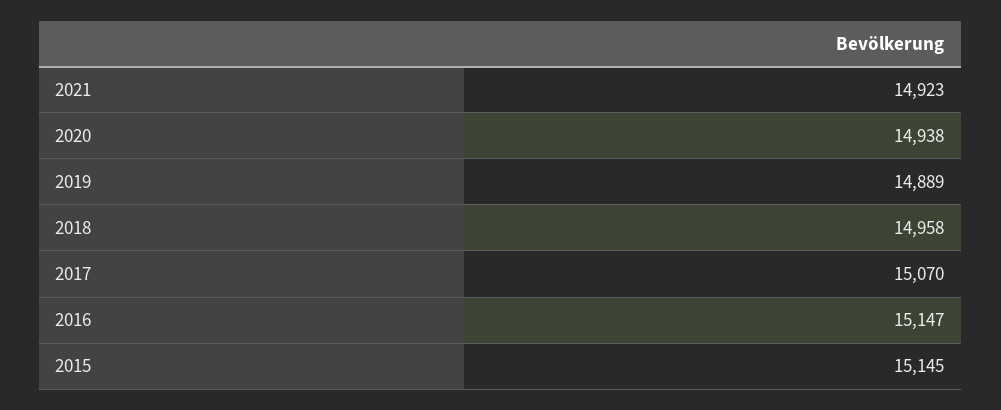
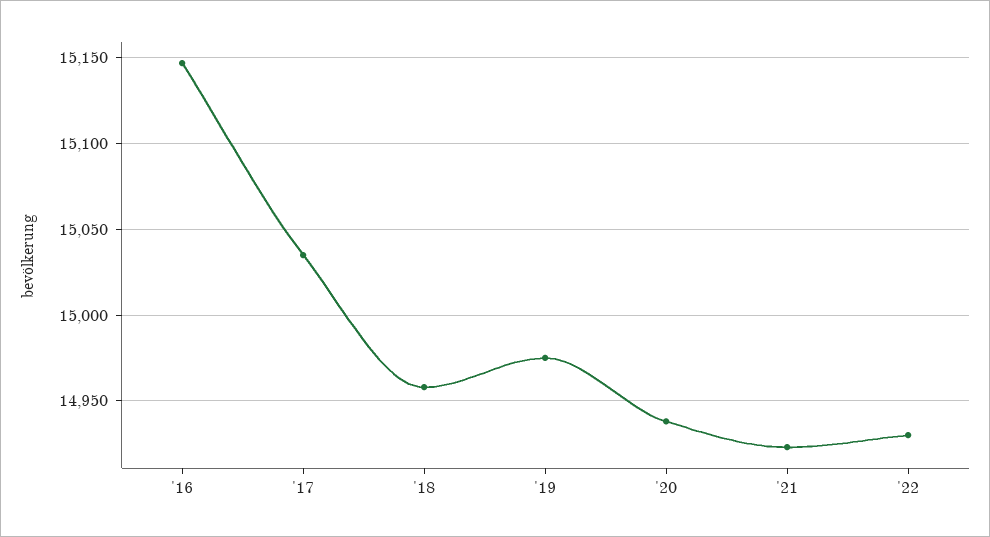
2019: 14889 -> 14975
2017: 15070 -> 15035
2015: 15145 -> none
'22: none -> 14930

